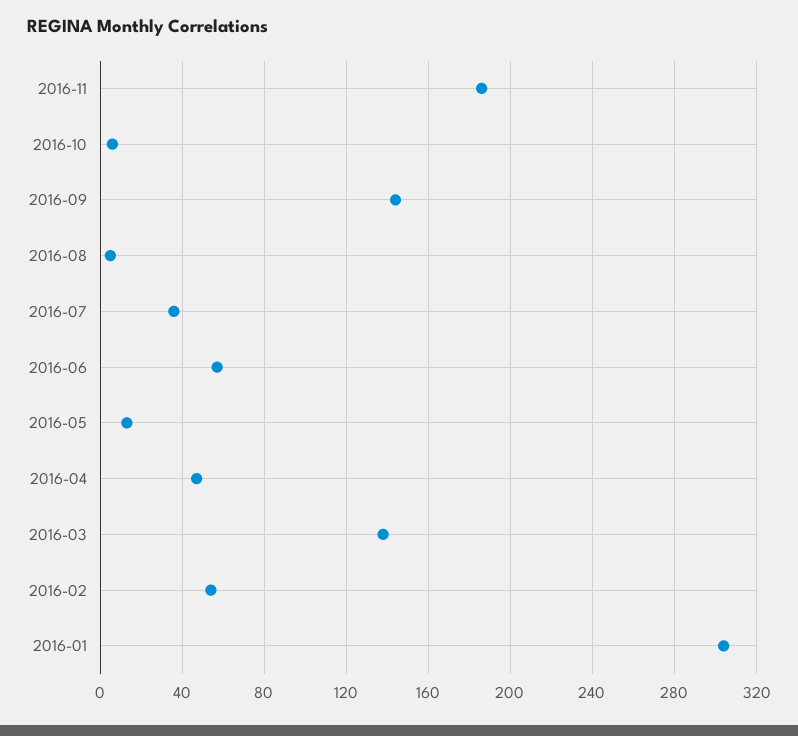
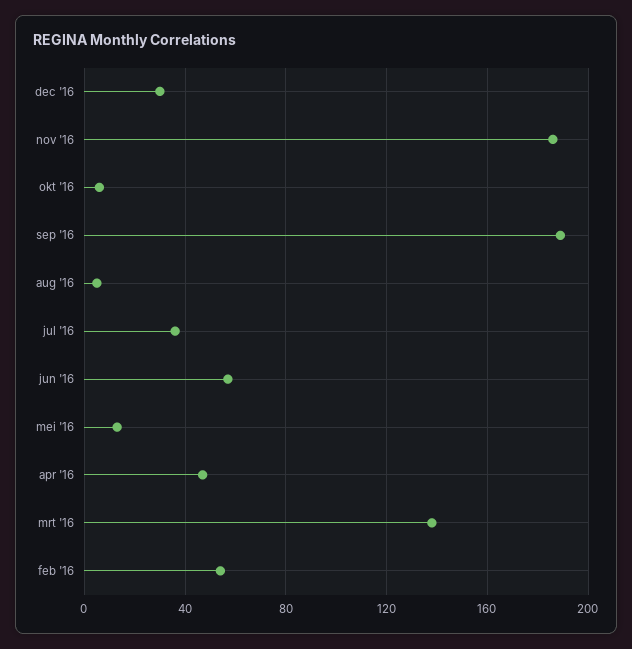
2016-09: 145 -> 190
2016-01: 305 -> none
dec '16: none -> 30

